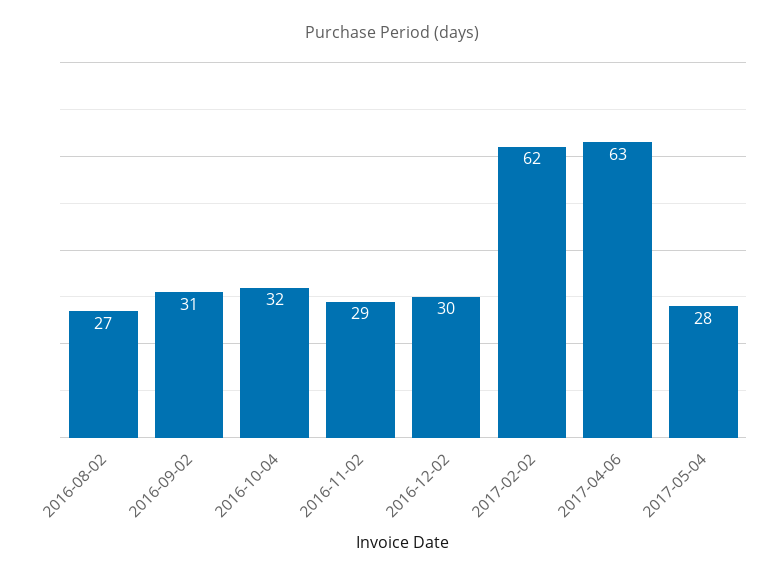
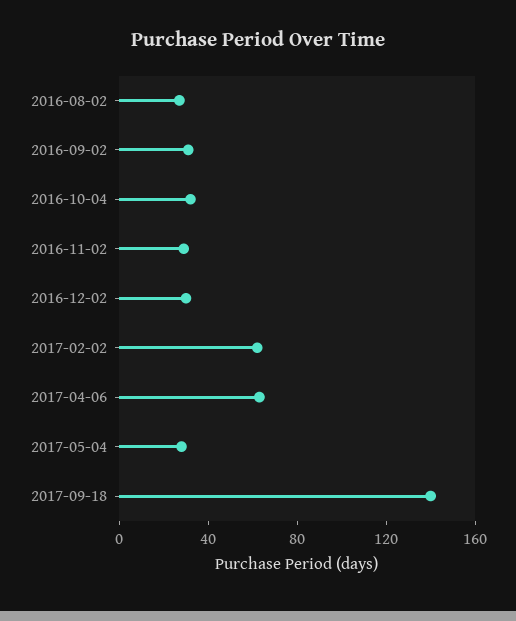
2017-09-18: none -> 140

